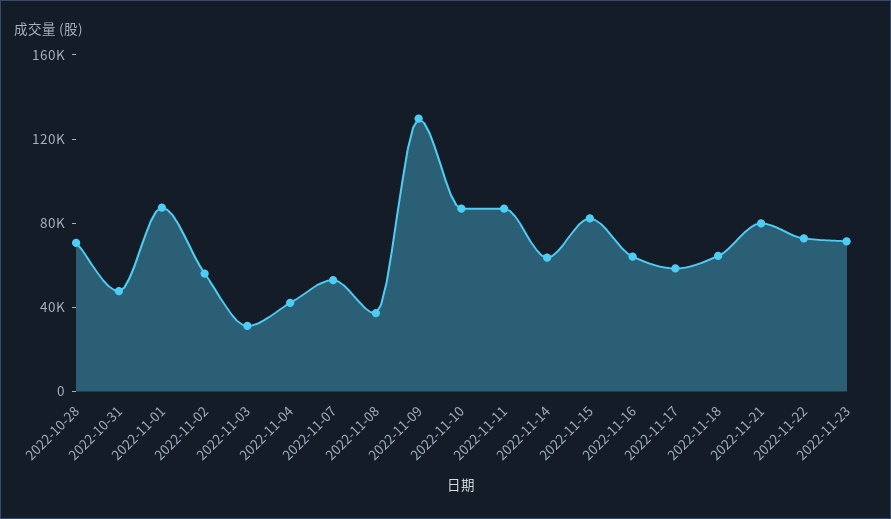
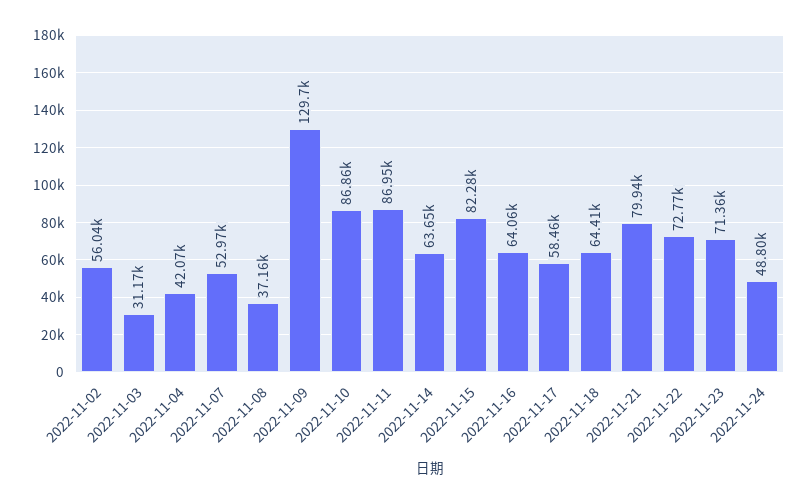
2022-10-28: 70000 -> none
2022-10-31: 50000 -> none
2022-11-01: 90000 -> none
2022-11-24: none -> 48800

